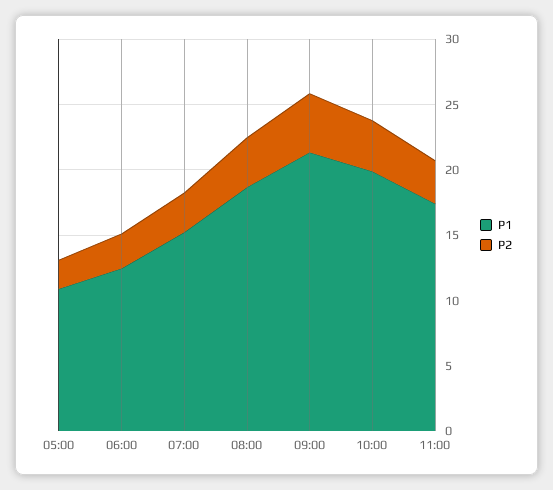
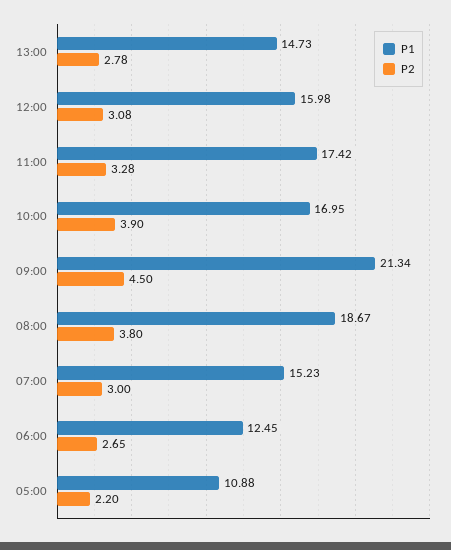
P1, 10:00: 20 -> 16.95
P1, 13:00: none -> 14.73
P2, 13:00: none -> 2.78
P1, 12:00: none -> 15.98
P2, 12:00: none -> 3.08

